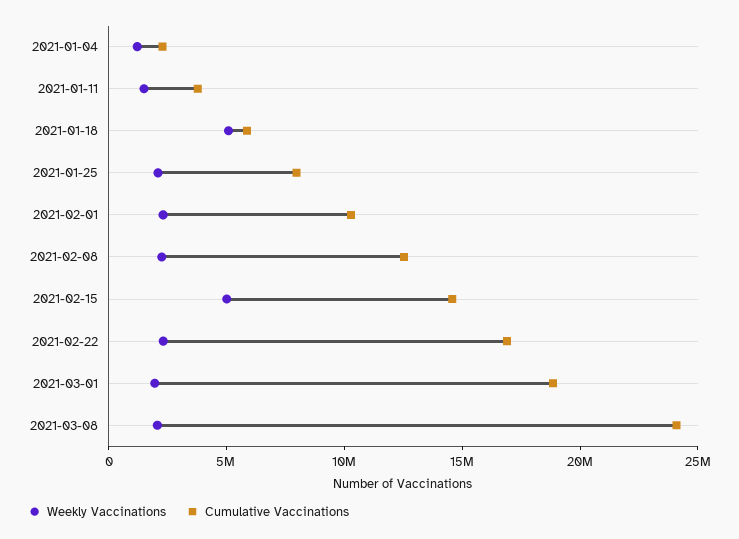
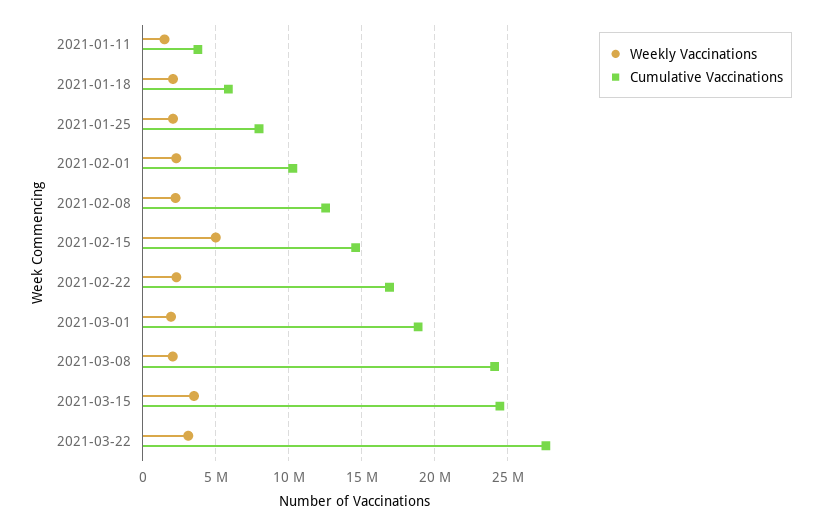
Weekly Vaccinations, 2021-01-04: 1000000 -> none
Cumulative Vaccinations, 2021-01-04: 2000000 -> none
Weekly Vaccinations, 2021-01-18: 5000000 -> 2000000
Weekly Vaccinations, 2021-03-15: none -> 3500000
Cumulative Vaccinations, 2021-03-15: none -> 24500000
Weekly Vaccinations, 2021-03-22: none -> 3000000
Cumulative Vaccinations, 2021-03-22: none -> 27500000

